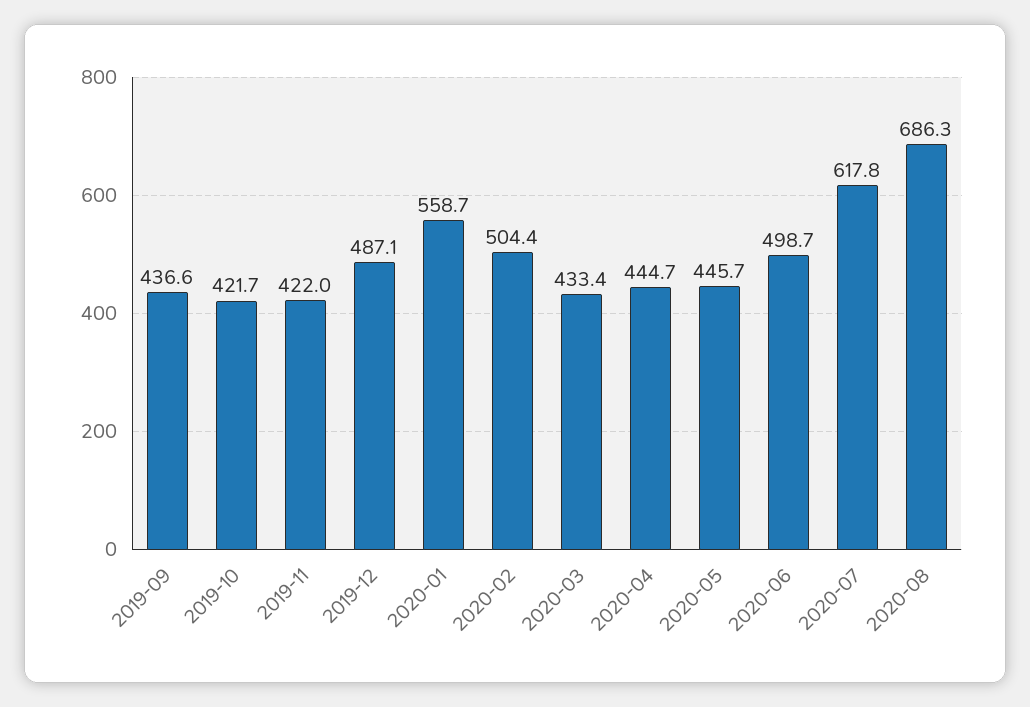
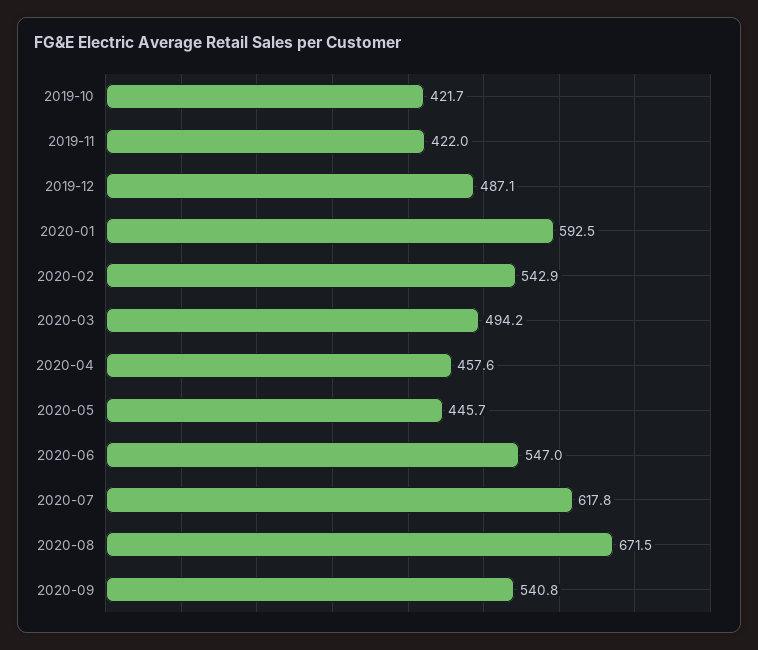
2019-09: 436.6 -> none
2020-01: 558.7 -> 592.5
2020-02: 504.4 -> 542.9
2020-03: 433.4 -> 494.2
2020-04: 444.7 -> 457.6
2020-06: 498.7 -> 547
2020-08: 686.3 -> 671.5
2020-09: none -> 540.8

